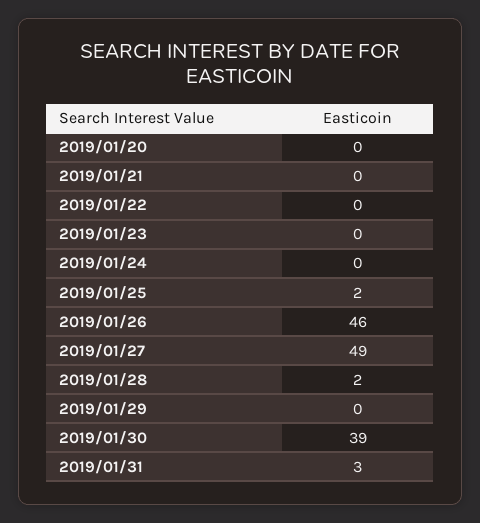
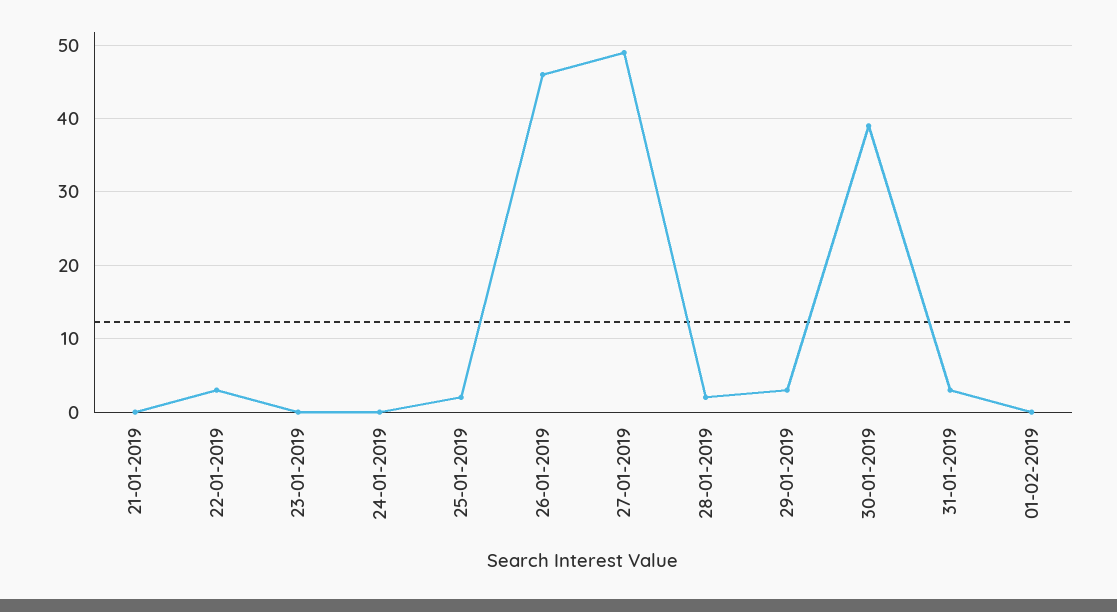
2019/01/20: 0 -> none
2019/01/22: 0 -> 3
2019/01/29: 0 -> 3
01-02-2019: none -> 0

